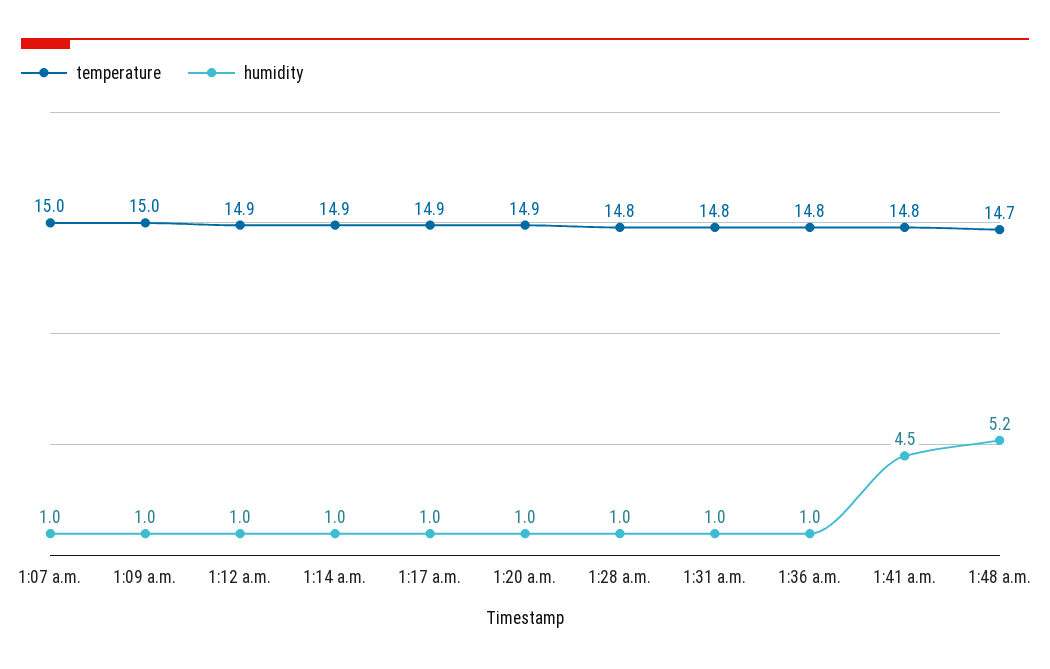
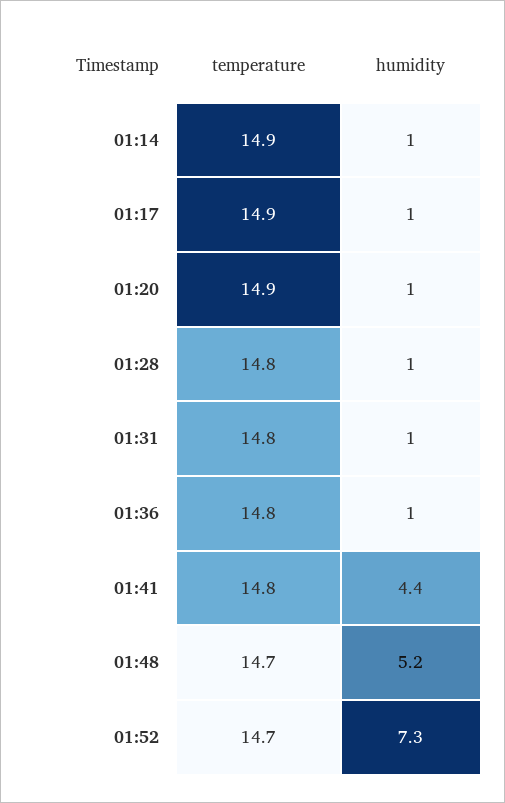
temperature, 1:07 a.m.: 15 -> none
humidity, 1:07 a.m.: 1 -> none
temperature, 1:09 a.m.: 15 -> none
humidity, 1:09 a.m.: 1 -> none
temperature, 1:12 a.m.: 14.9 -> none
humidity, 1:12 a.m.: 1 -> none
humidity, 1:41 a.m.: 4.5 -> 4.4
temperature, 01:52: none -> 14.7
humidity, 01:52: none -> 7.3

